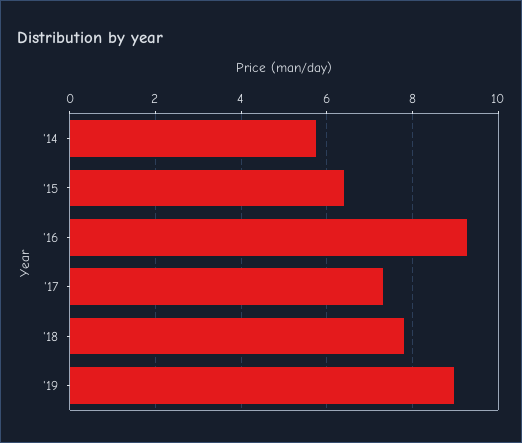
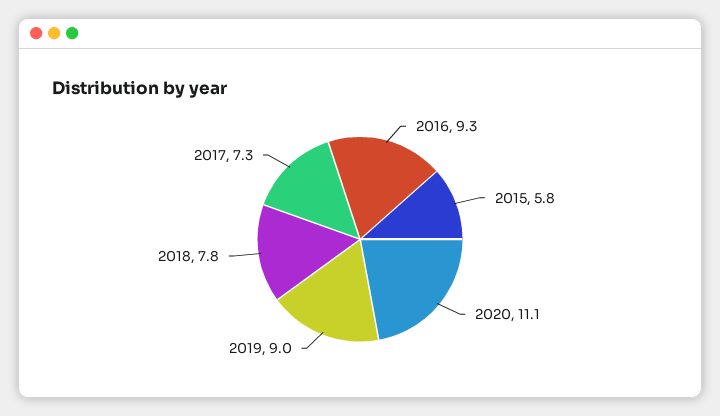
'14: 5.8 -> none
'15: 6.4 -> 5.8
2020: none -> 11.1

